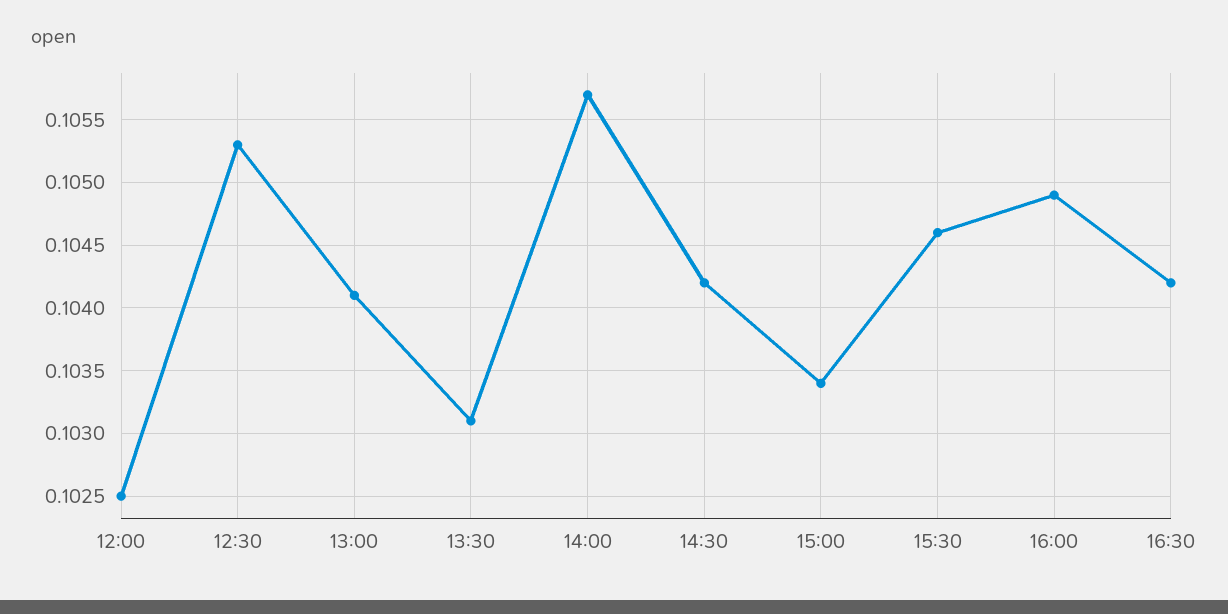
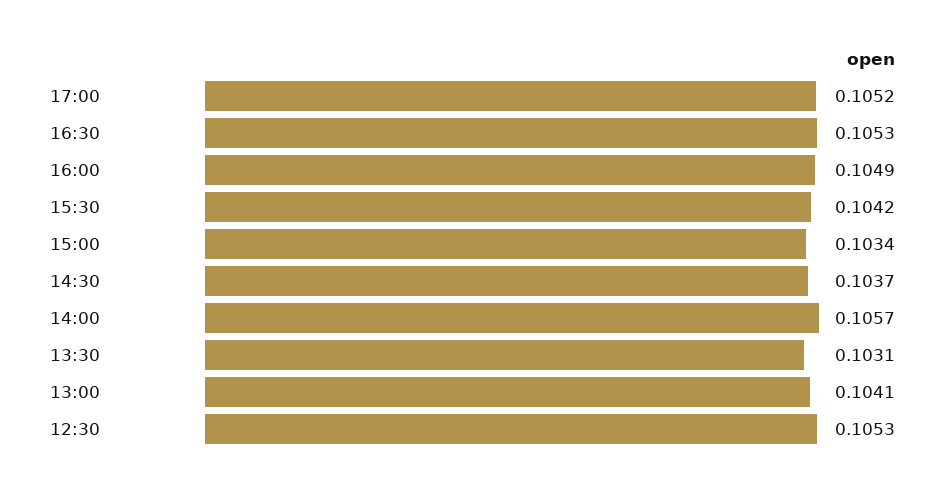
12:00: 0.1025 -> none
14:30: 0.1042 -> 0.1037
15:30: 0.1046 -> 0.1042
16:30: 0.1042 -> 0.1053
17:00: none -> 0.1052

